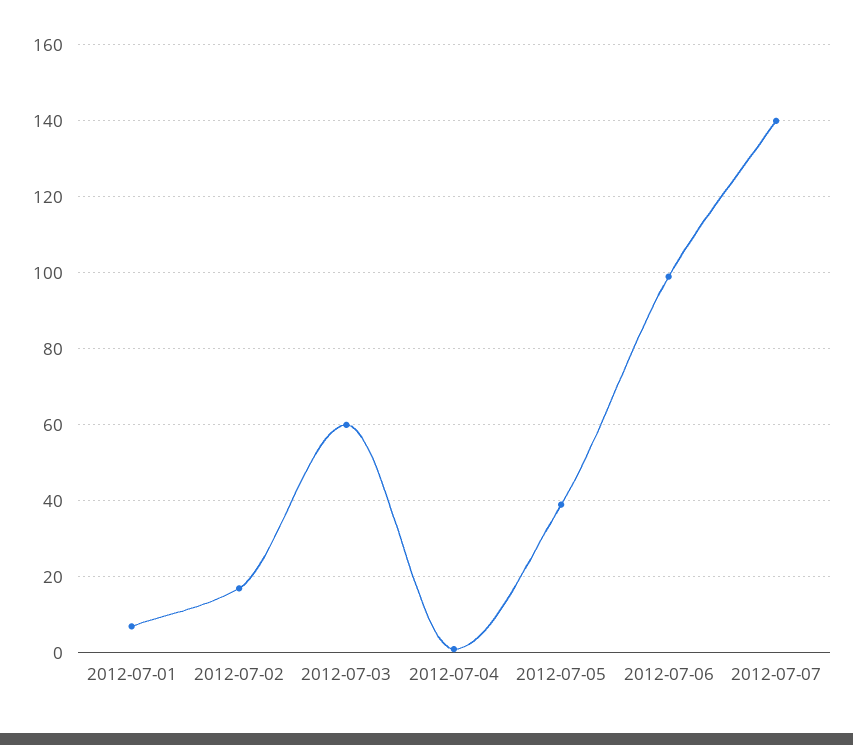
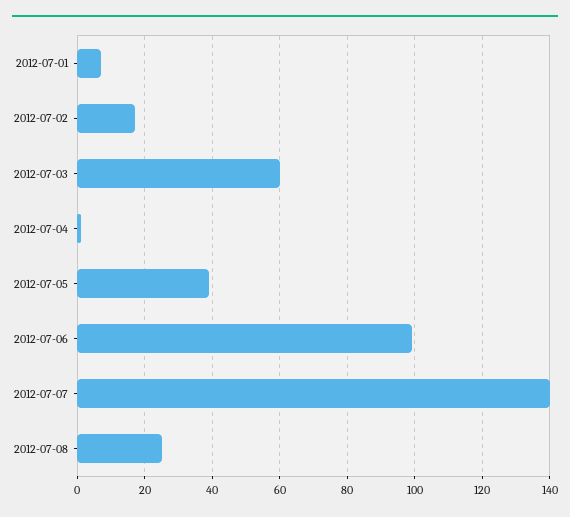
2012-07-08: none -> 25

